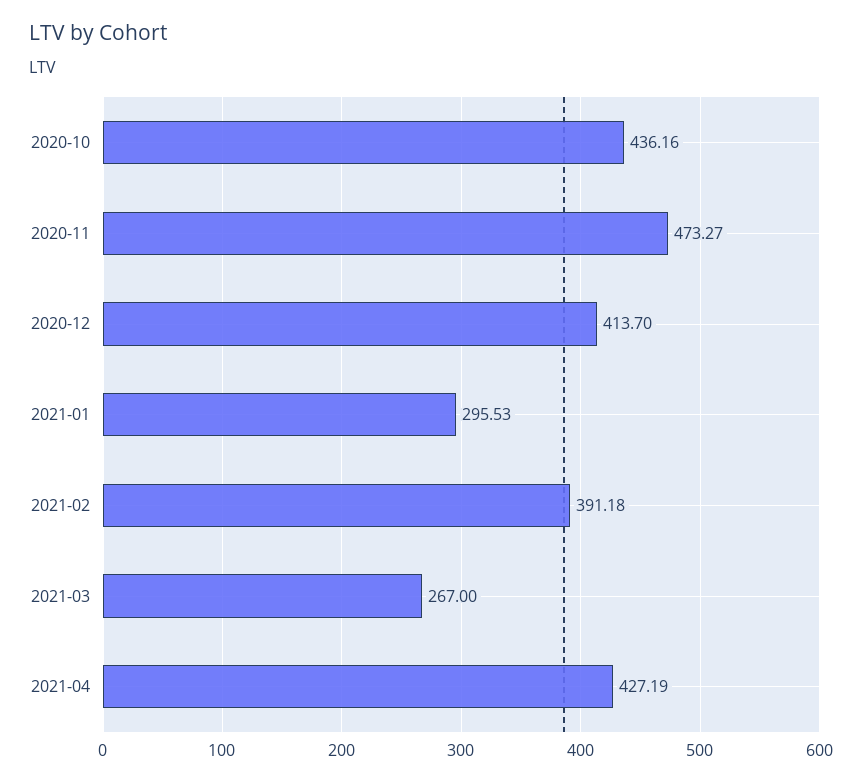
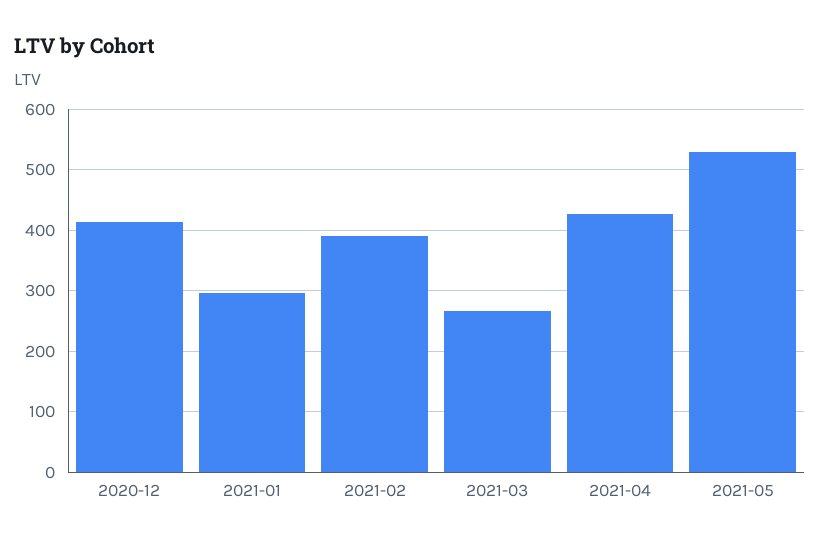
2020-10: 436.16 -> none
2020-11: 473.27 -> none
2021-05: none -> 530

